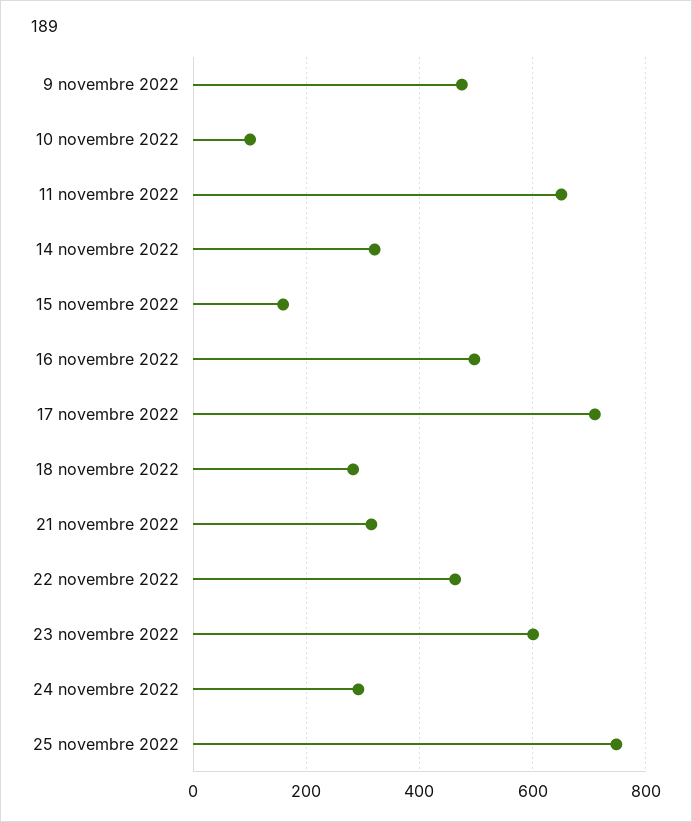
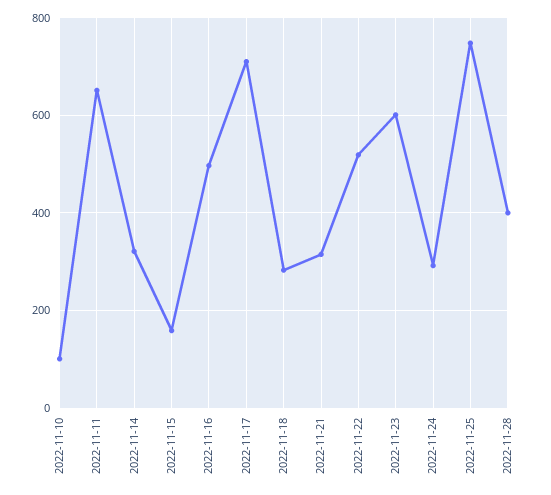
9 novembre 2022: 480 -> none
22 novembre 2022: 460 -> 520
2022-11-28: none -> 400

